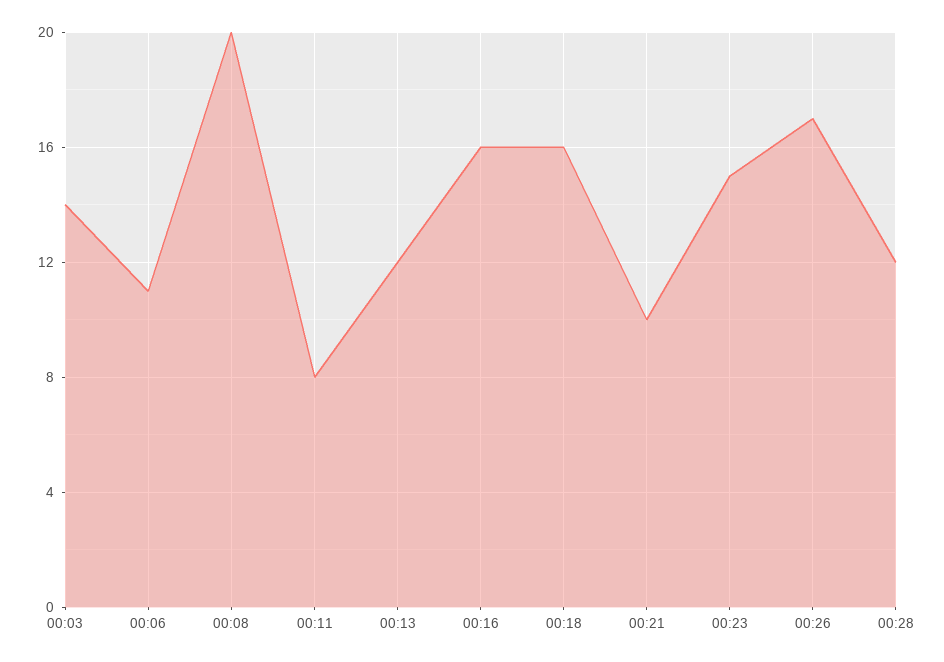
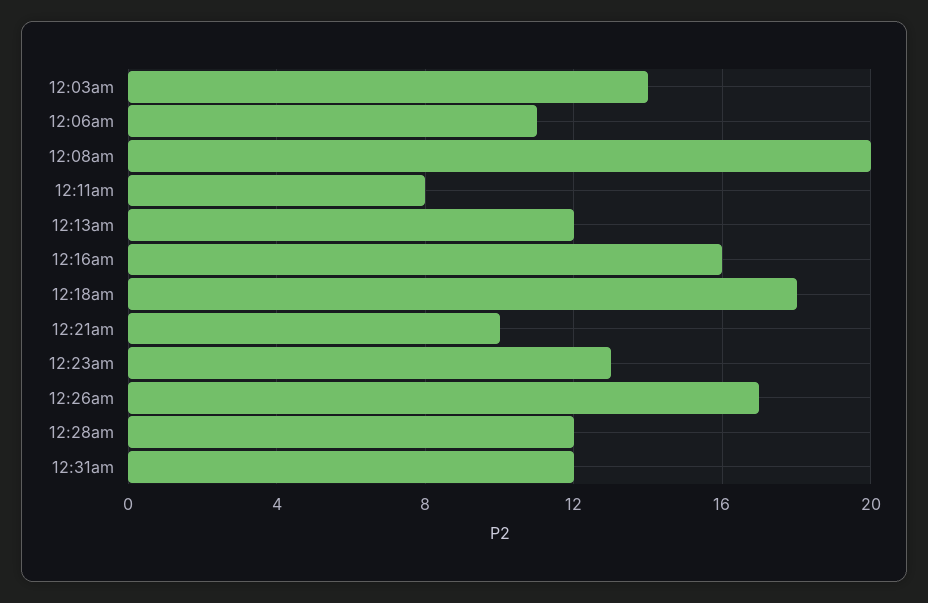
00:18: 16 -> 18
00:23: 15 -> 13
12:31am: none -> 12

